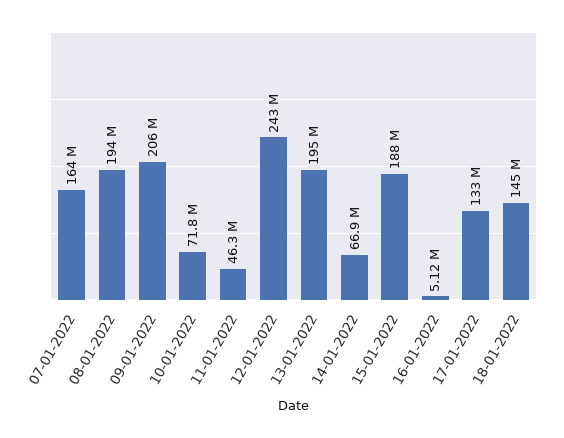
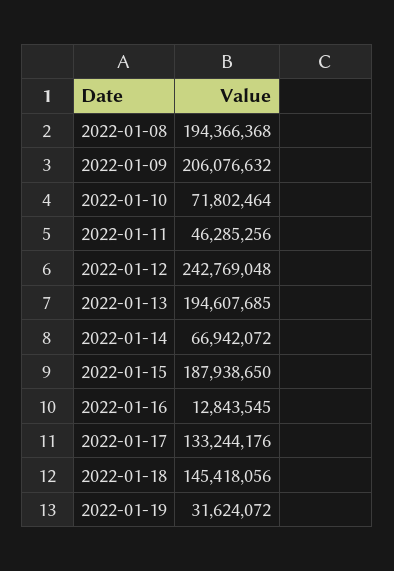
07-01-2022: 164000000 -> none
16-01-2022: 5120000 -> 12843545
2022-01-19: none -> 31624072

